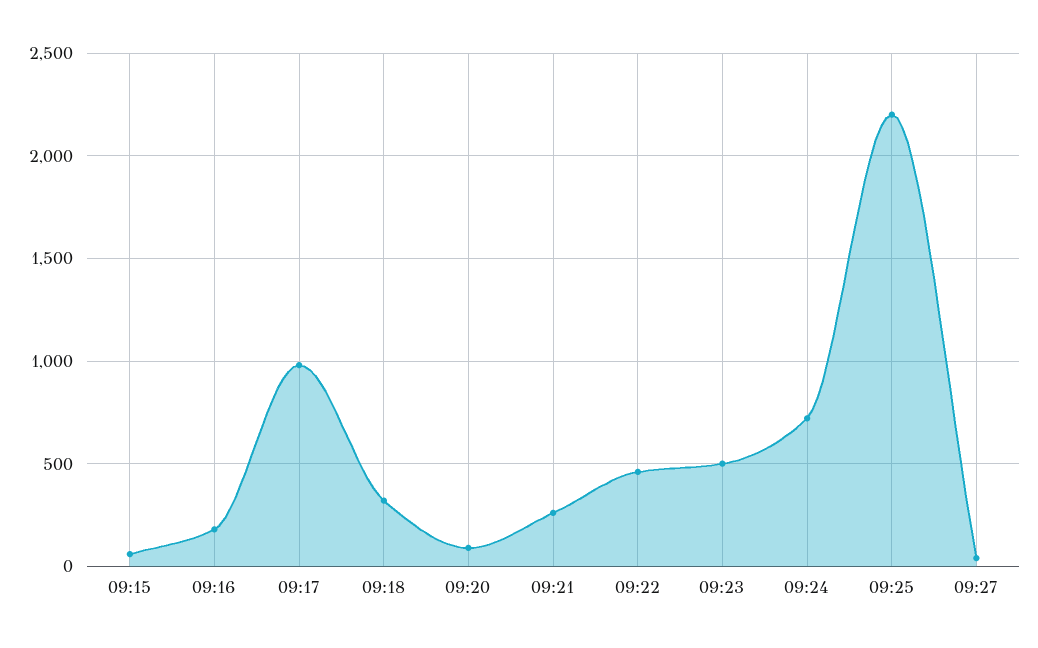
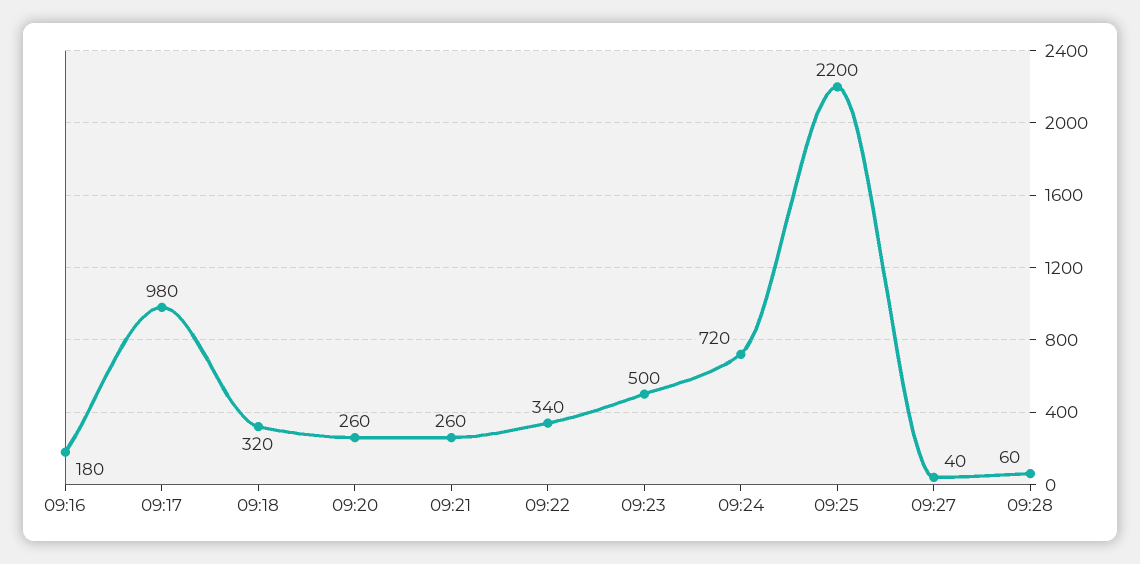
09:15: 50 -> none
09:20: 100 -> 260
09:22: 450 -> 340
09:28: none -> 60

